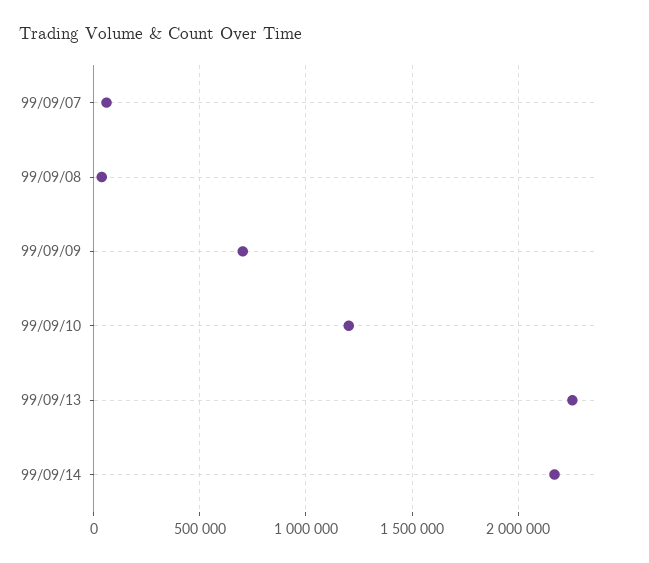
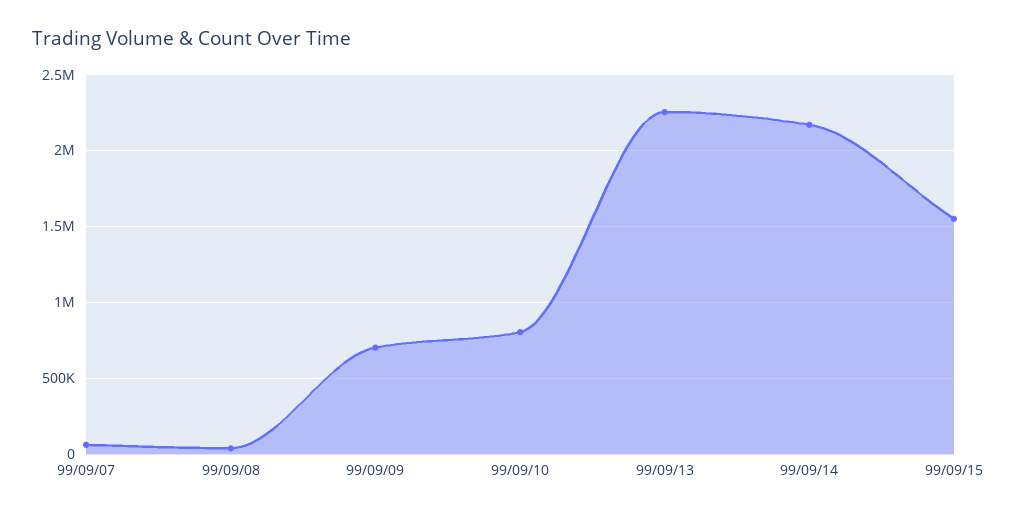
99/09/10: 1200000 -> 800000
99/09/15: none -> 1550000

